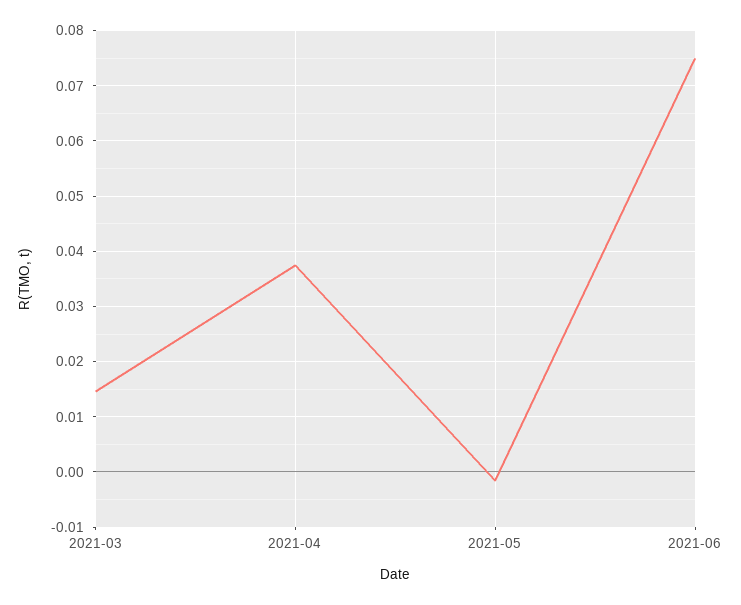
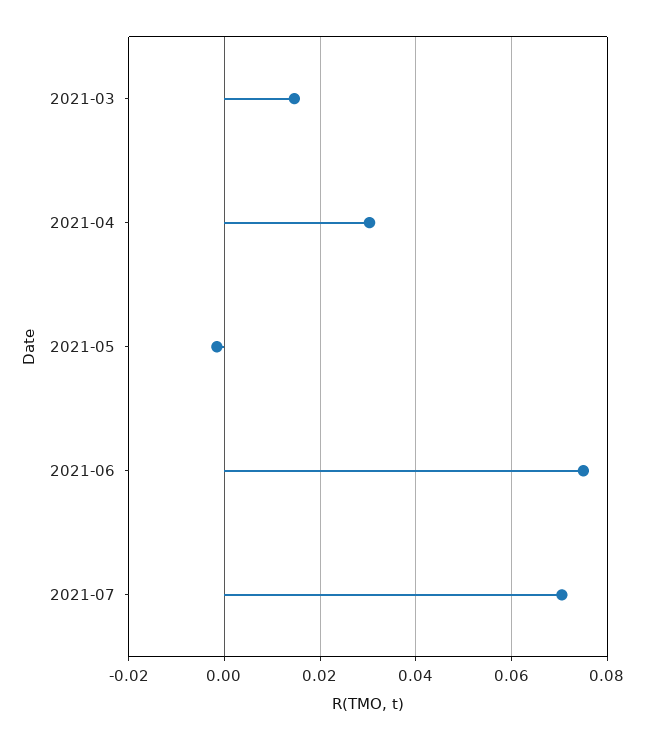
2021-04: 0.038 -> 0.03
2021-07: none -> 0.07

